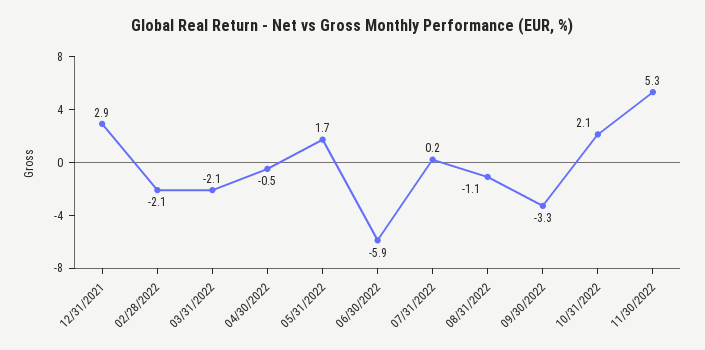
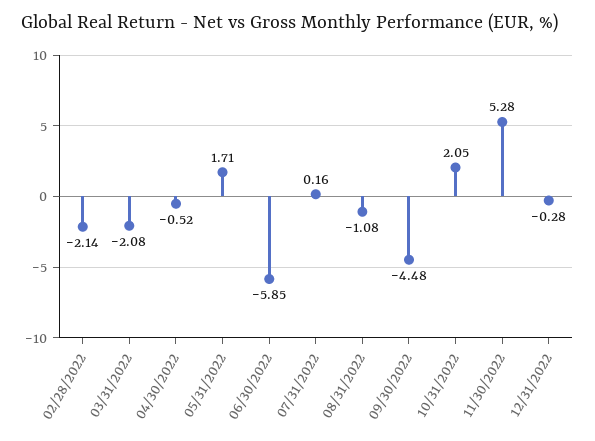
12/31/2021: 2.9 -> none
09/30/2022: -3.3 -> -4.48
12/31/2022: none -> -0.28

